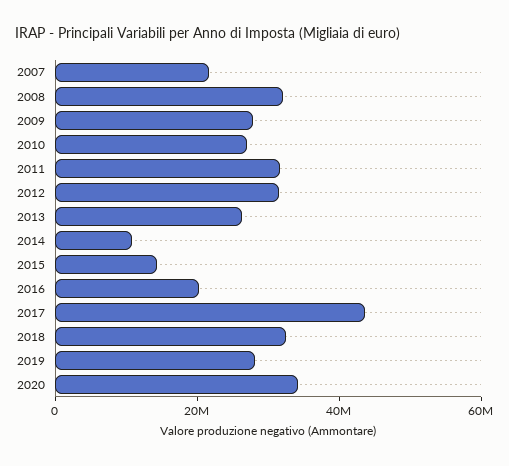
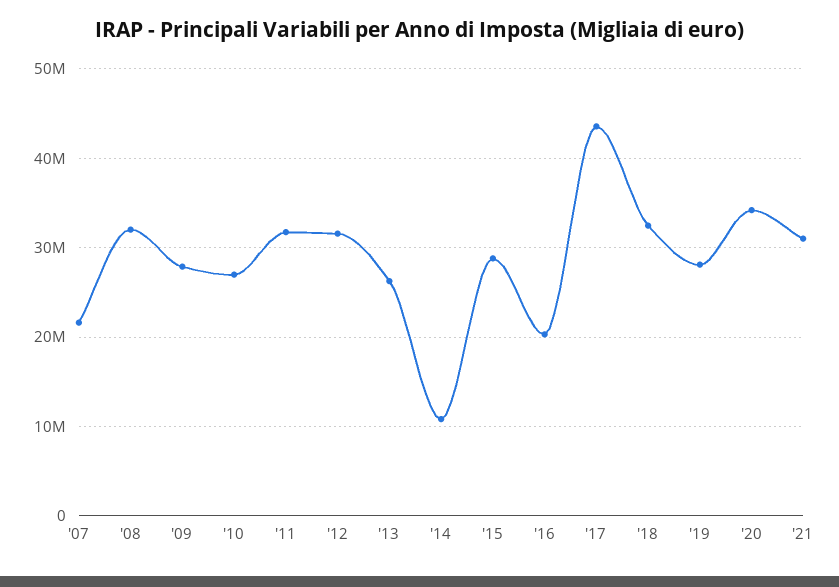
2015: 15000000 -> 29000000
'21: none -> 31000000

